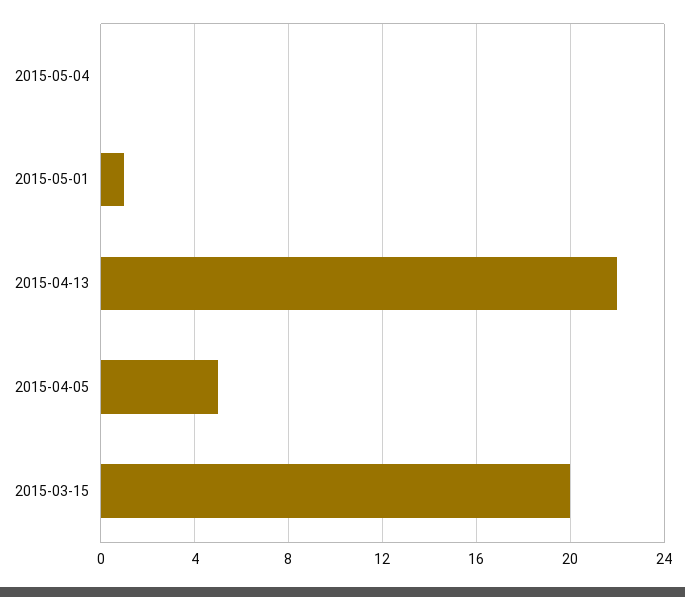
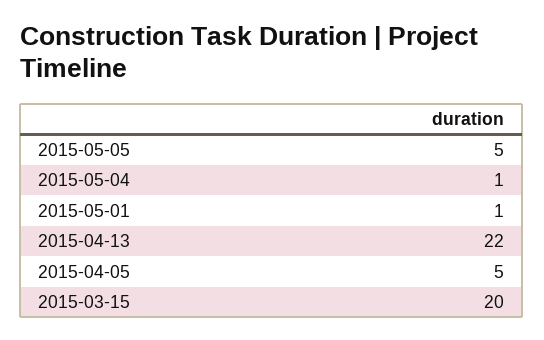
2015-05-04: 0 -> 1
2015-05-05: none -> 5

